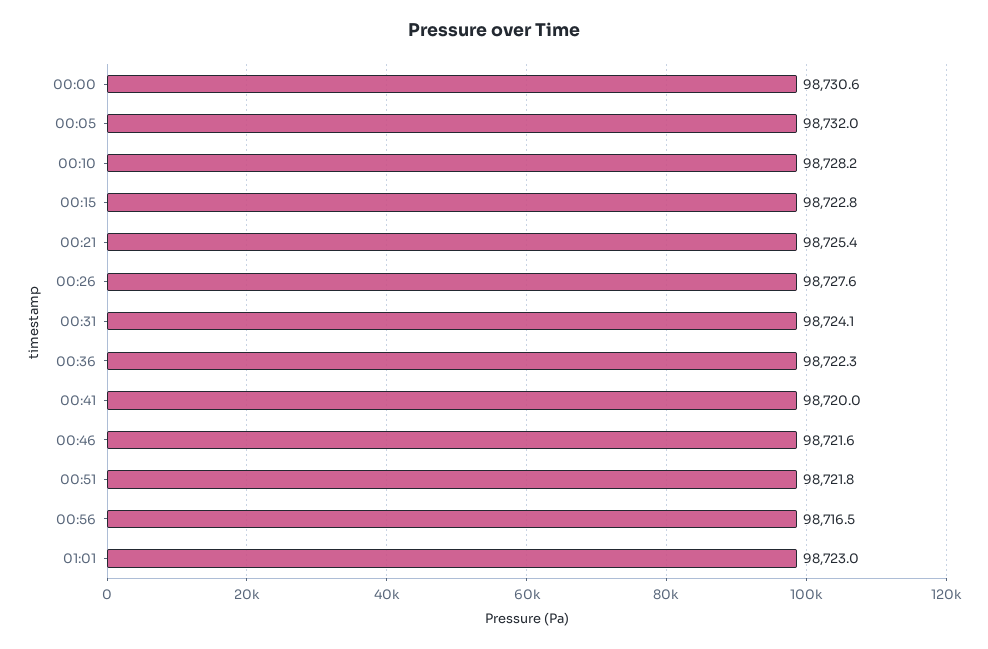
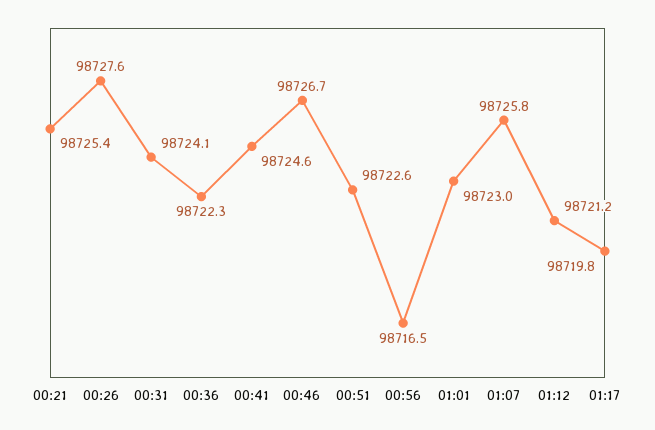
00:00: 98730.6 -> none
00:05: 98732 -> none
00:10: 98728.2 -> none
00:15: 98722.8 -> none
00:41: 98720 -> 98724.6
00:46: 98721.6 -> 98726.7
00:51: 98721.8 -> 98722.6
01:07: none -> 98725.8
01:12: none -> 98721.2
01:17: none -> 98719.8

